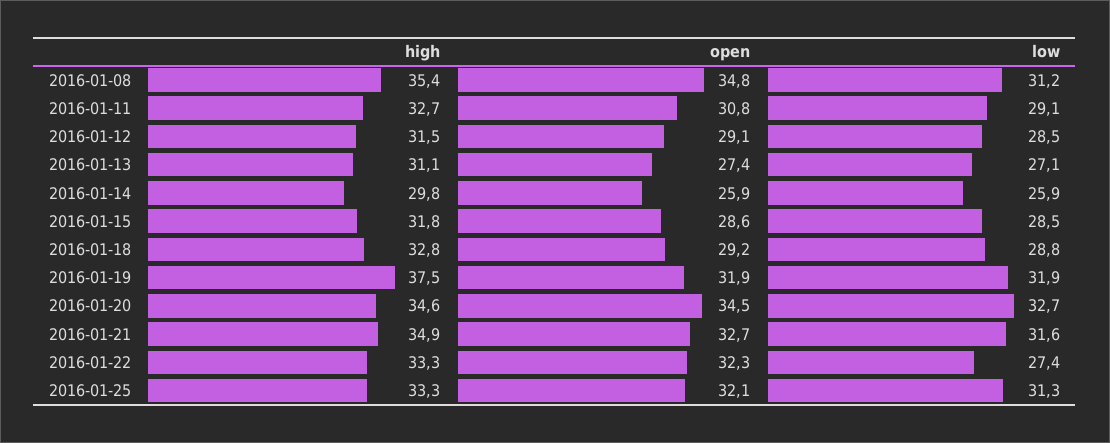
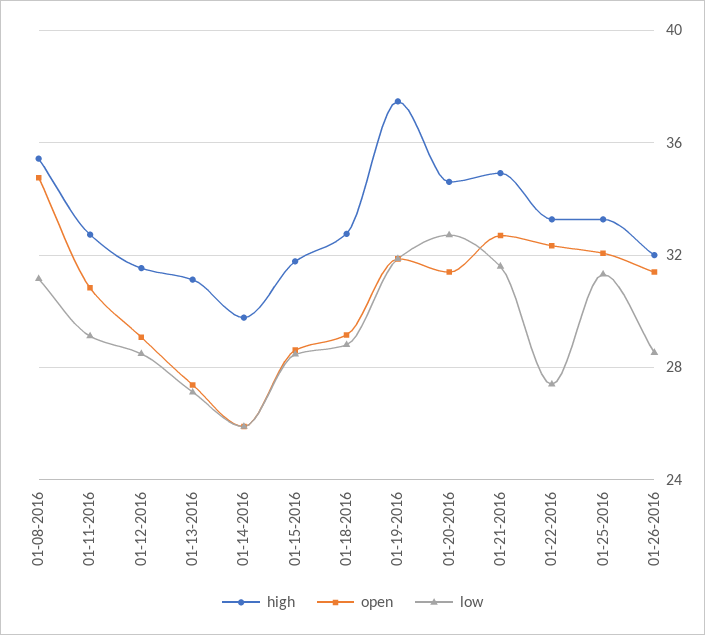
open, 2016-01-20: 34.5 -> 31.5
high, 01-26-2016: none -> 32
open, 01-26-2016: none -> 31.5
low, 01-26-2016: none -> 28.5

